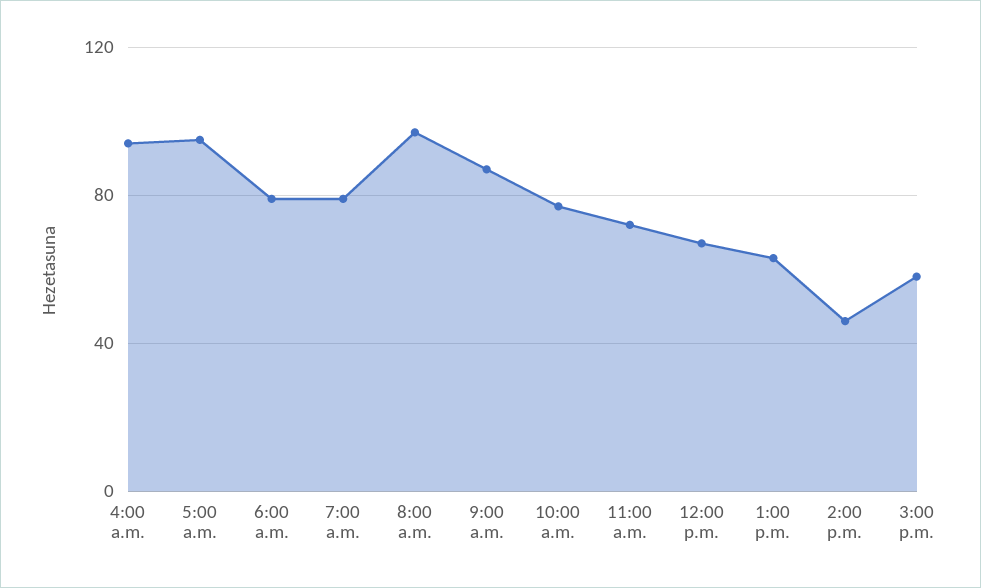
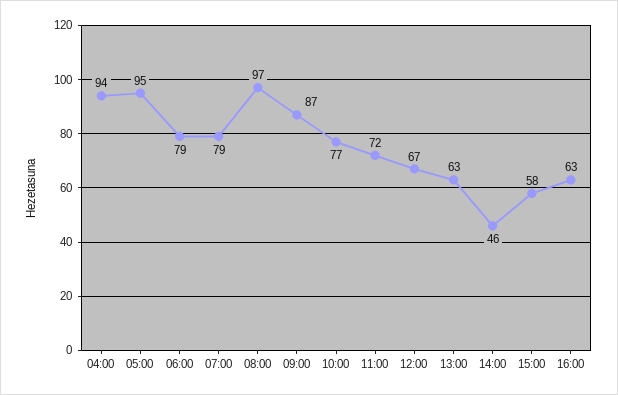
16:00: none -> 63

